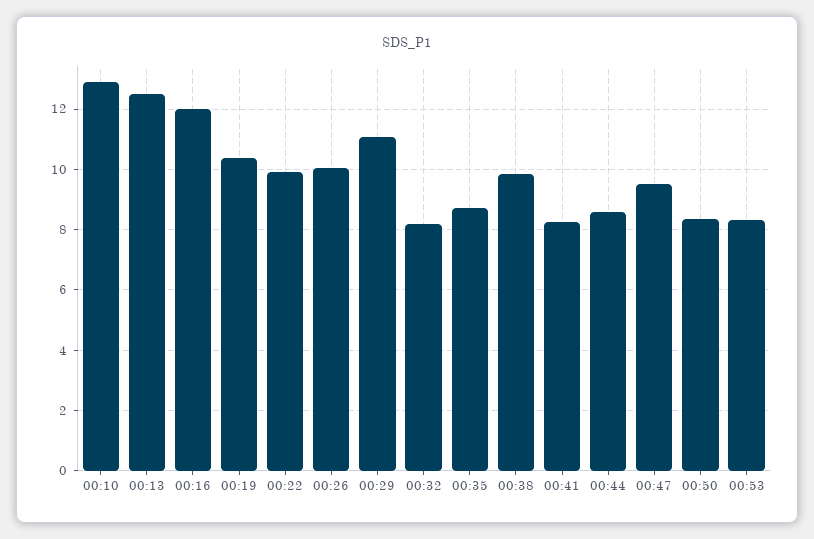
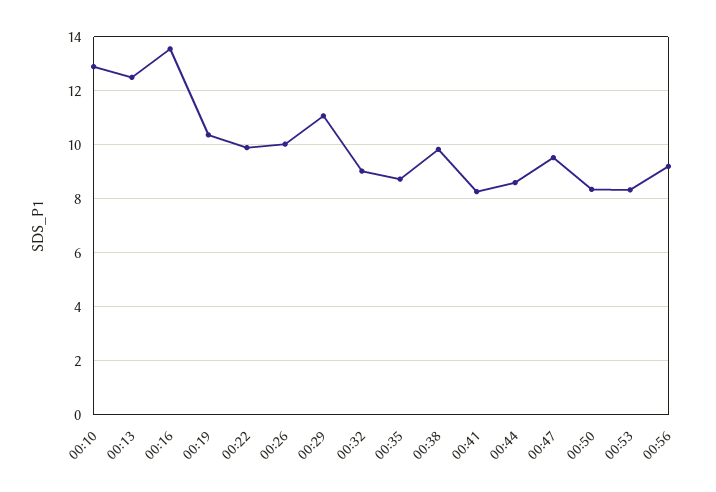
00:16: 12 -> 13.5
00:32: 8.2 -> 9
00:56: none -> 9.25

